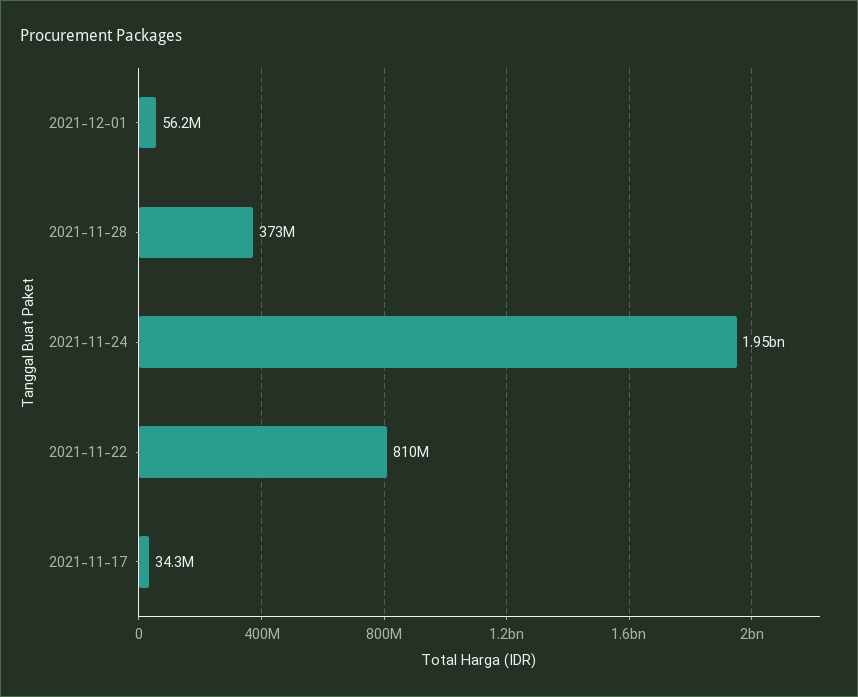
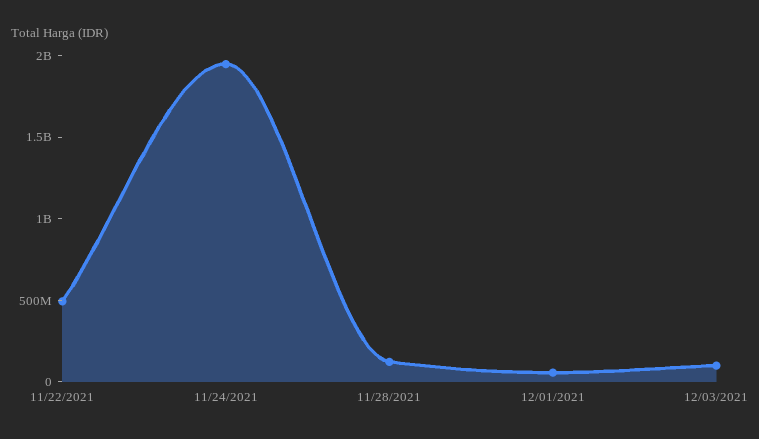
2021-11-28: 373000000 -> 100000000
2021-11-22: 810000000 -> 500000000
2021-11-17: 34300000 -> none
12/03/2021: none -> 100000000

